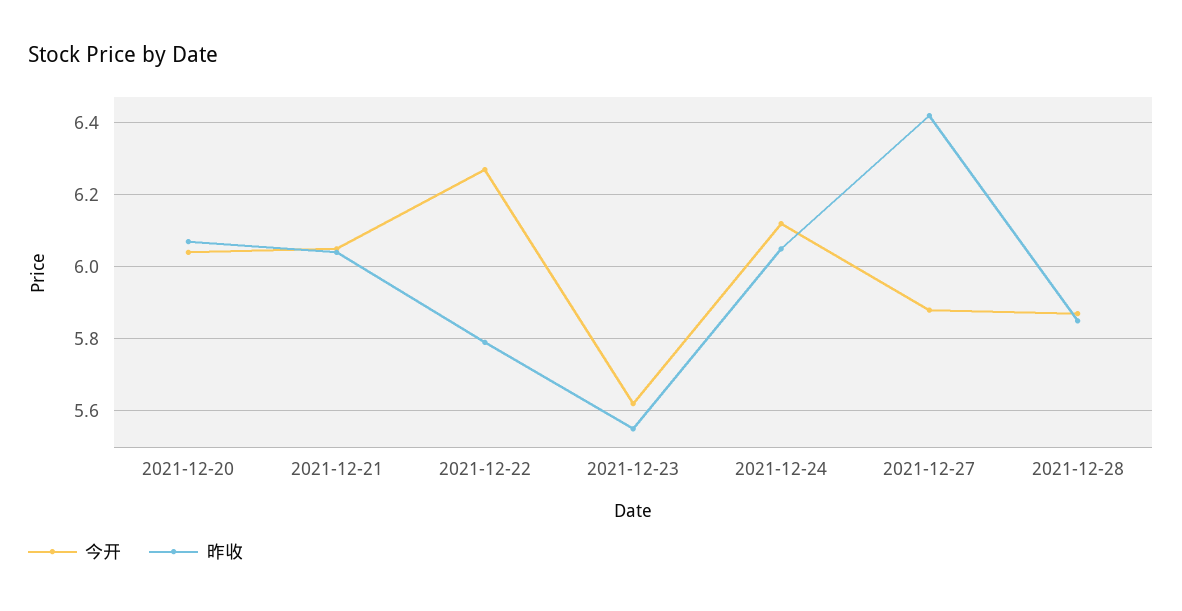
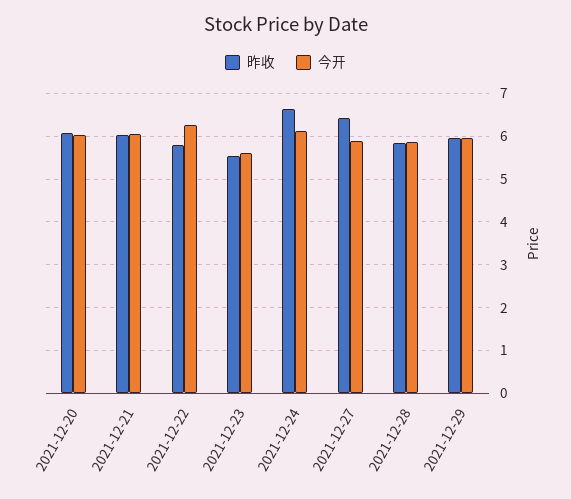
昨收, 2021-12-24: 6.05 -> 6.6
昨收, 2021-12-29: none -> 6
今开, 2021-12-29: none -> 6

